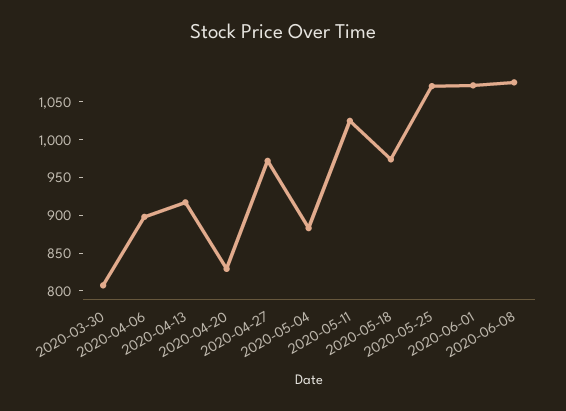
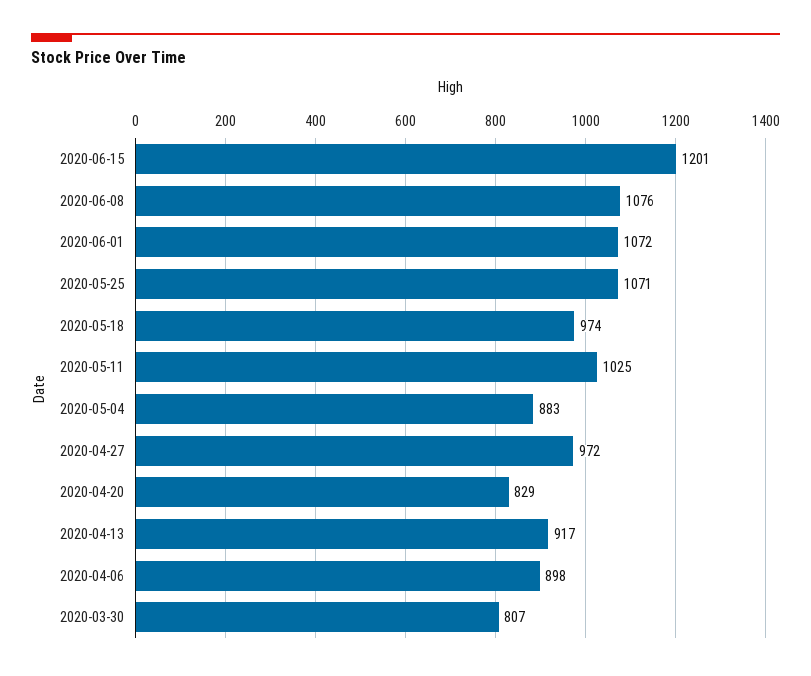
2020-06-15: none -> 1201

